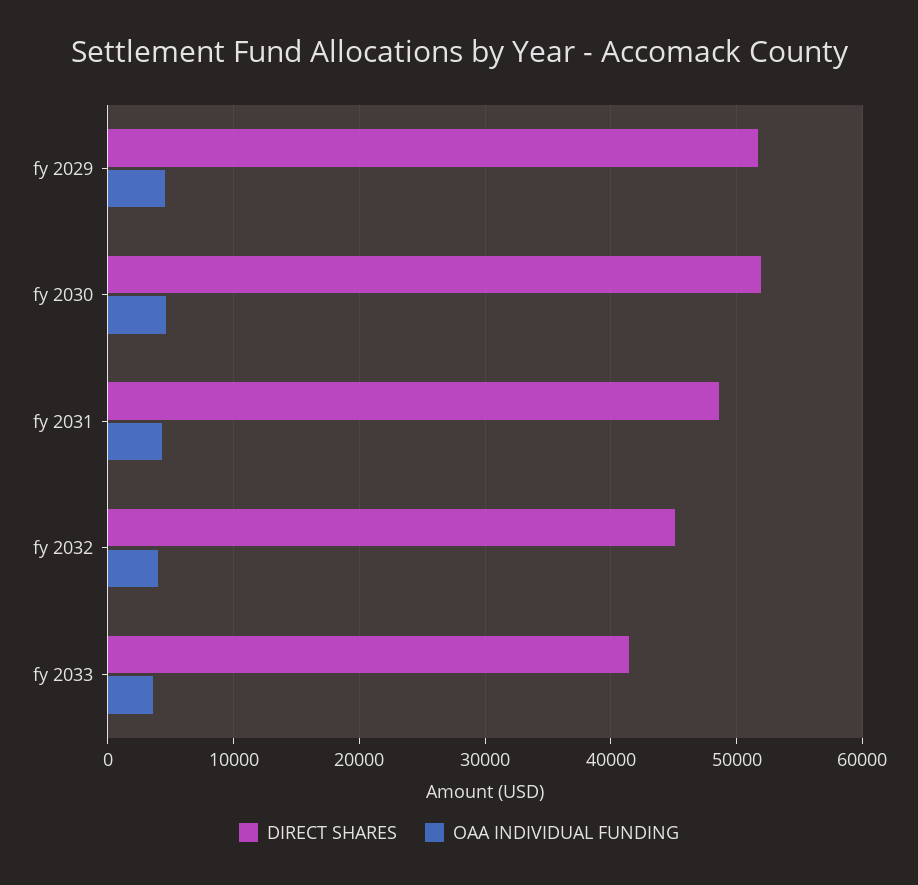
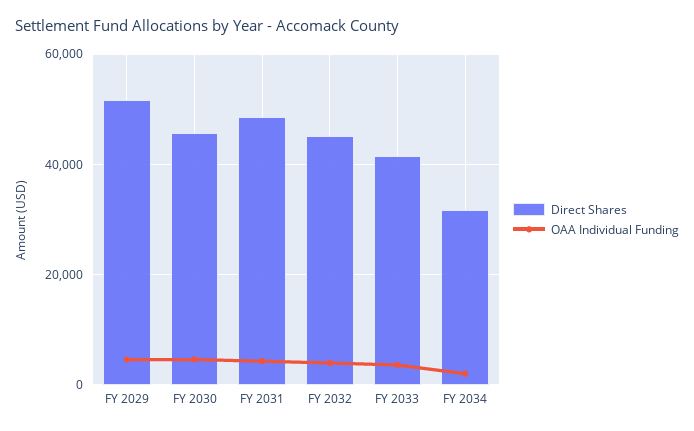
DIRECT SHARES, fy 2030: 52000 -> 46000
DIRECT SHARES, FY 2034: none -> 32000
OAA INDIVIDUAL FUNDING, FY 2034: none -> 2000

